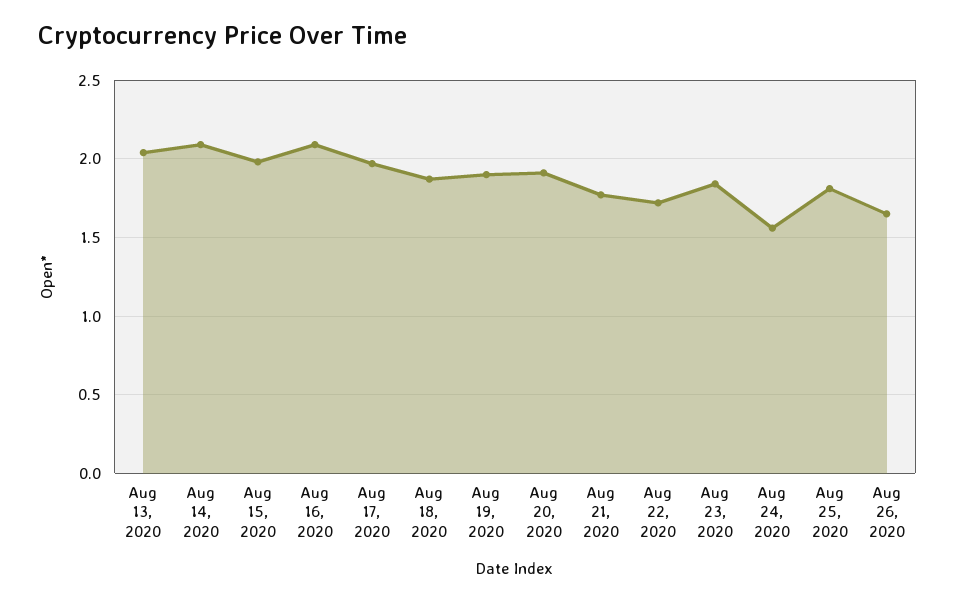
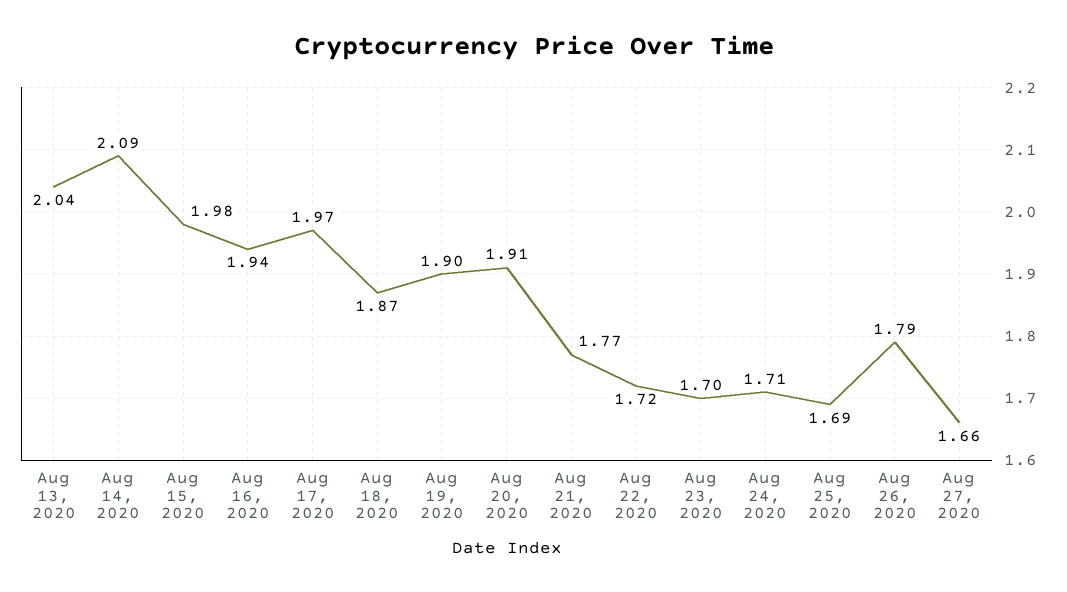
Aug 16, 2020: 2.1 -> 1.94
Aug 23, 2020: 1.85 -> 1.7
Aug 24, 2020: 1.55 -> 1.71
Aug 25, 2020: 1.8 -> 1.69
Aug 26, 2020: 1.65 -> 1.79
Aug 27, 2020: none -> 1.66

